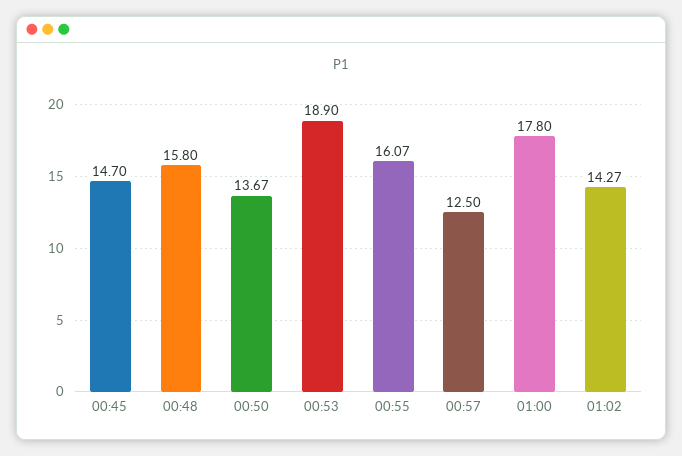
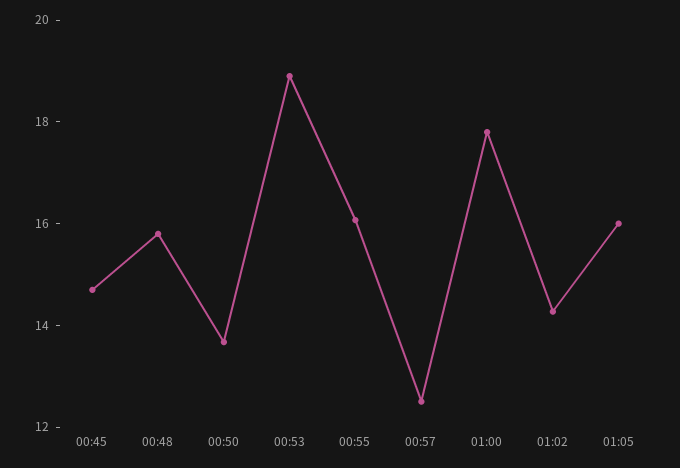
01:05: none -> 16

